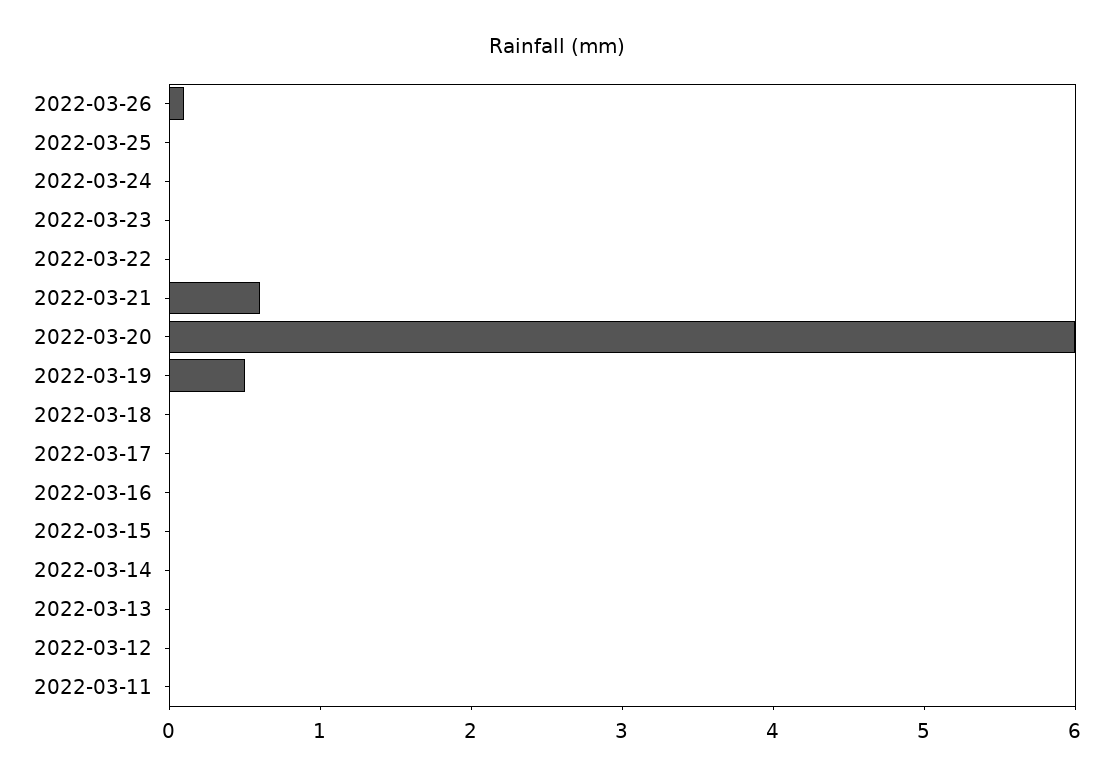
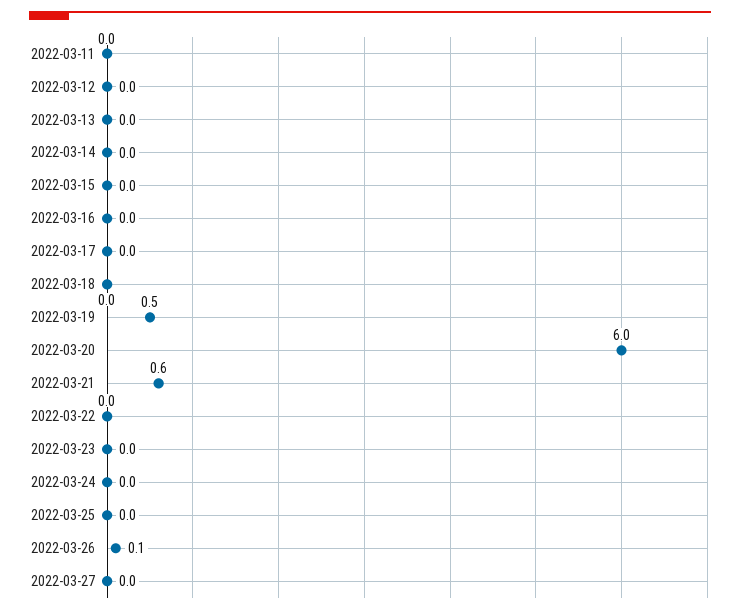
2022-03-27: none -> 0

